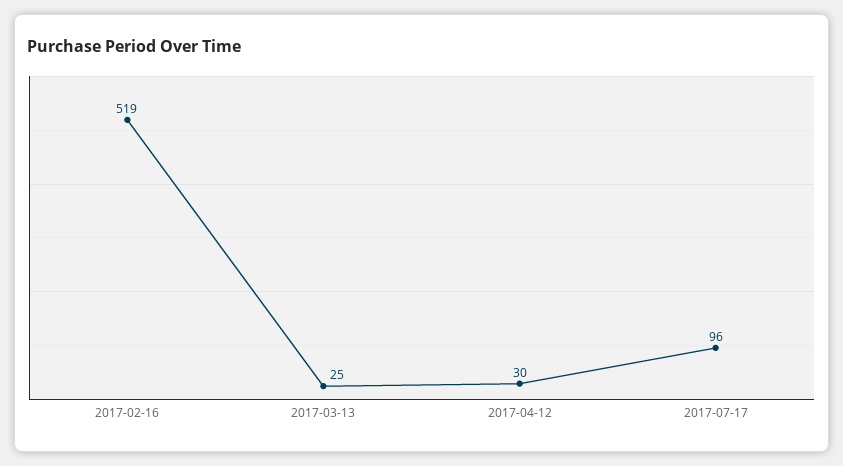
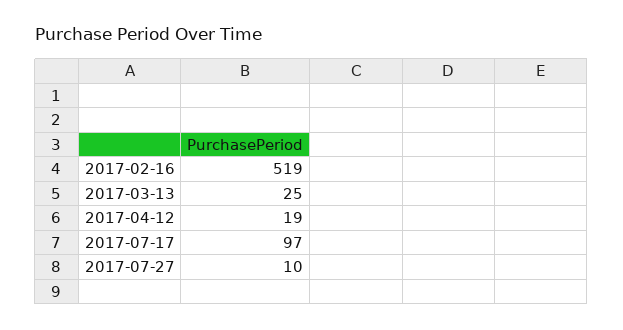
2017-04-12: 30 -> 19
2017-07-17: 96 -> 97
2017-07-27: none -> 10

